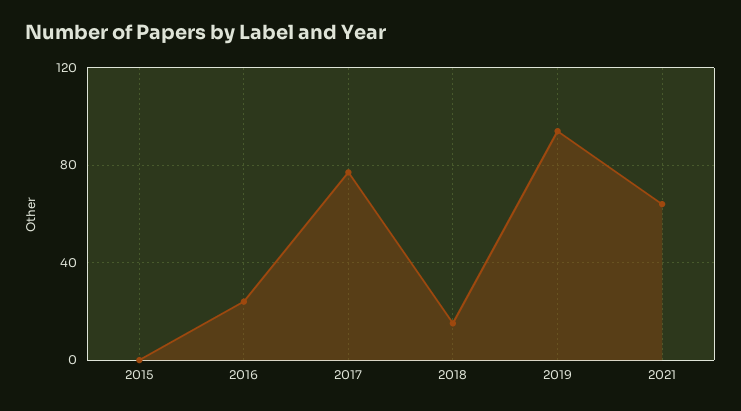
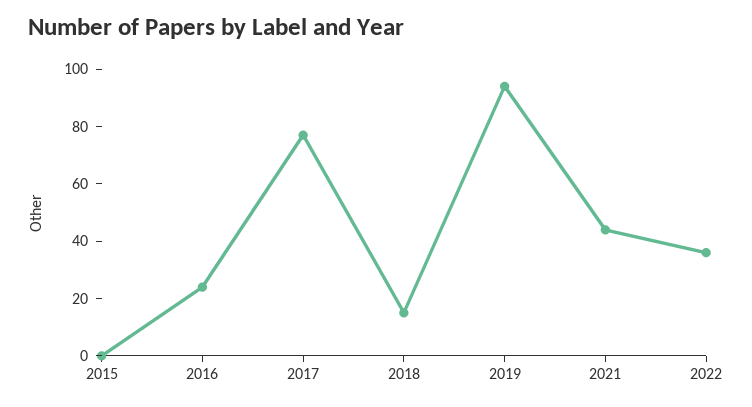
2021: 65 -> 45
2022: none -> 35

